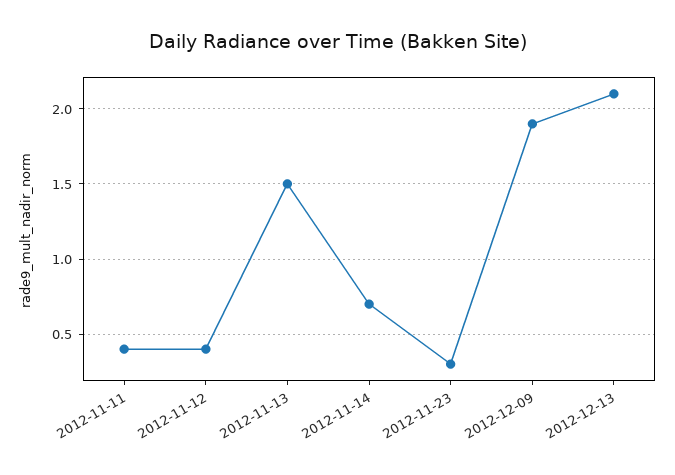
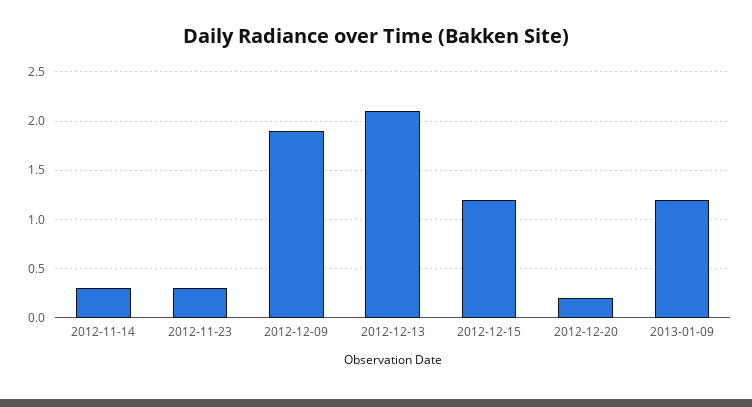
2012-11-11: 0.4 -> none
2012-11-12: 0.4 -> none
2012-11-13: 1.5 -> none
2012-11-14: 0.7 -> 0.3
2012-12-15: none -> 1.2
2012-12-20: none -> 0.2
2013-01-09: none -> 1.2

